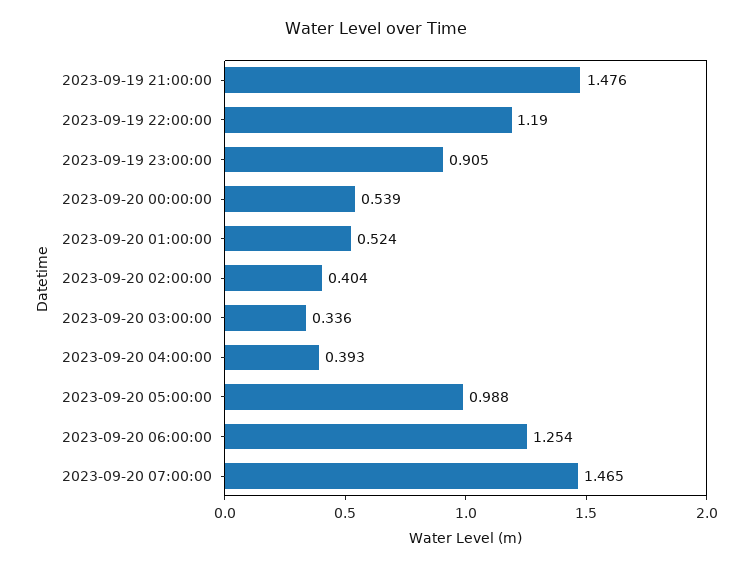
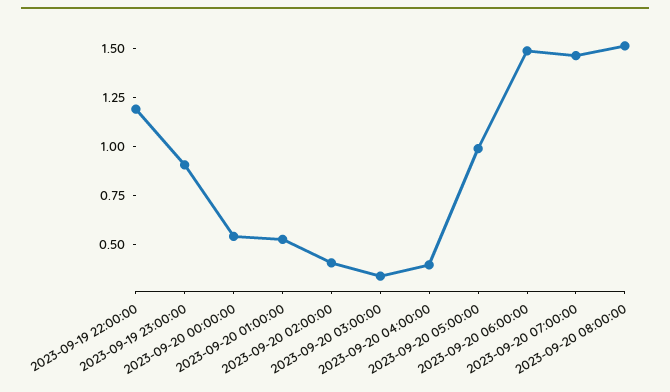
2023-09-19 21:00:00: 1.476 -> none
2023-09-20 06:00:00: 1.254 -> 1.5
2023-09-20 08:00:00: none -> 1.5

